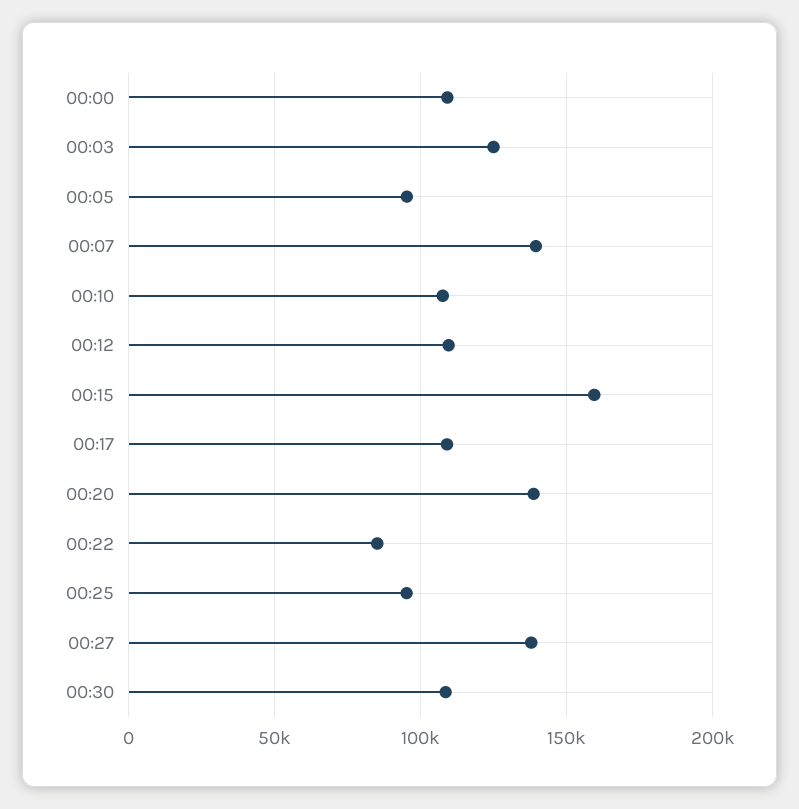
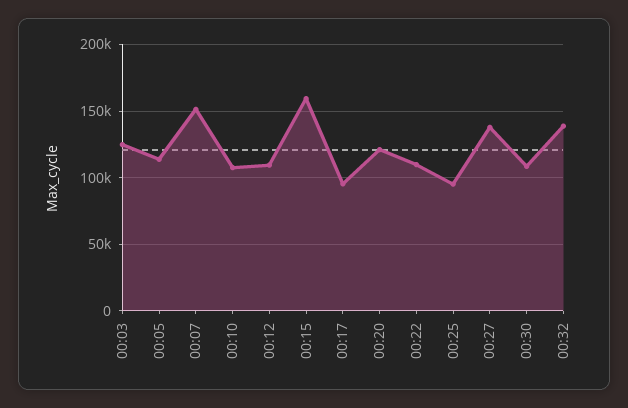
00:00: 110000 -> none
00:05: 95000 -> 115000
00:07: 140000 -> 150000
00:17: 110000 -> 95000
00:20: 140000 -> 120000
00:22: 85000 -> 110000
00:32: none -> 140000

